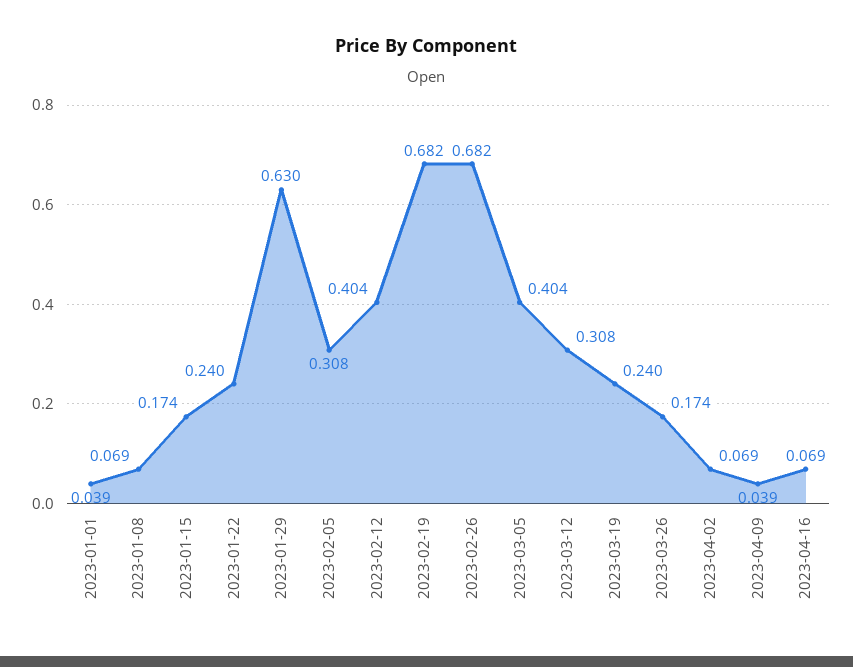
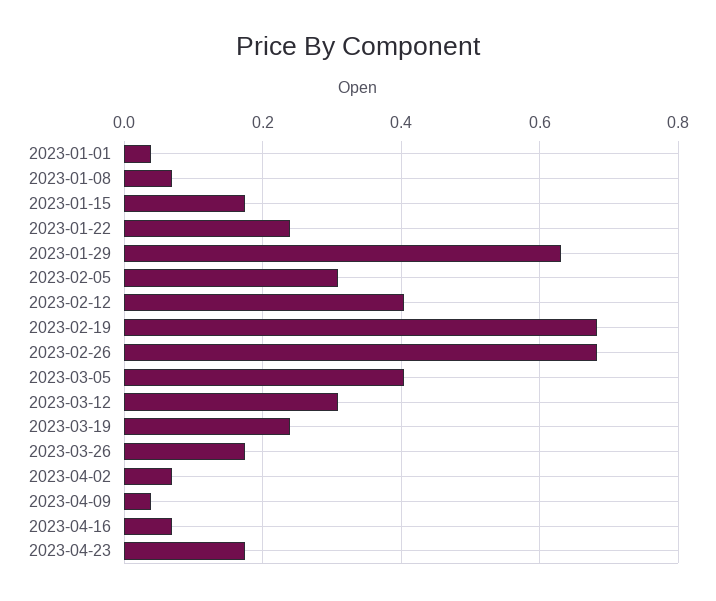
2023-04-23: none -> 0.18

